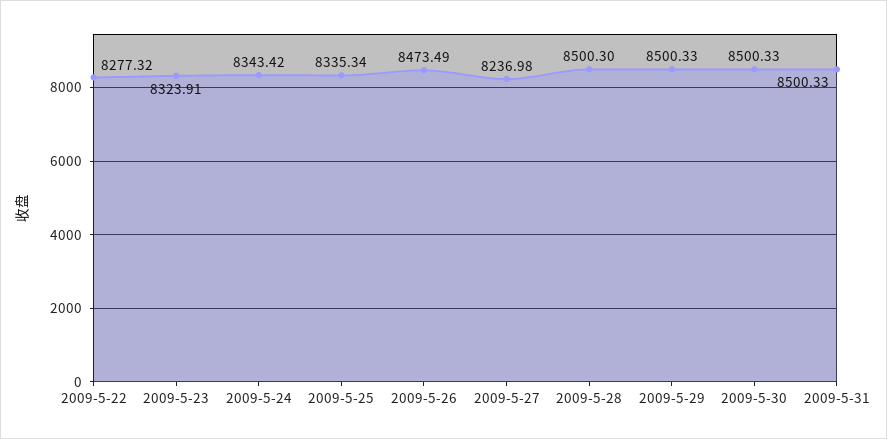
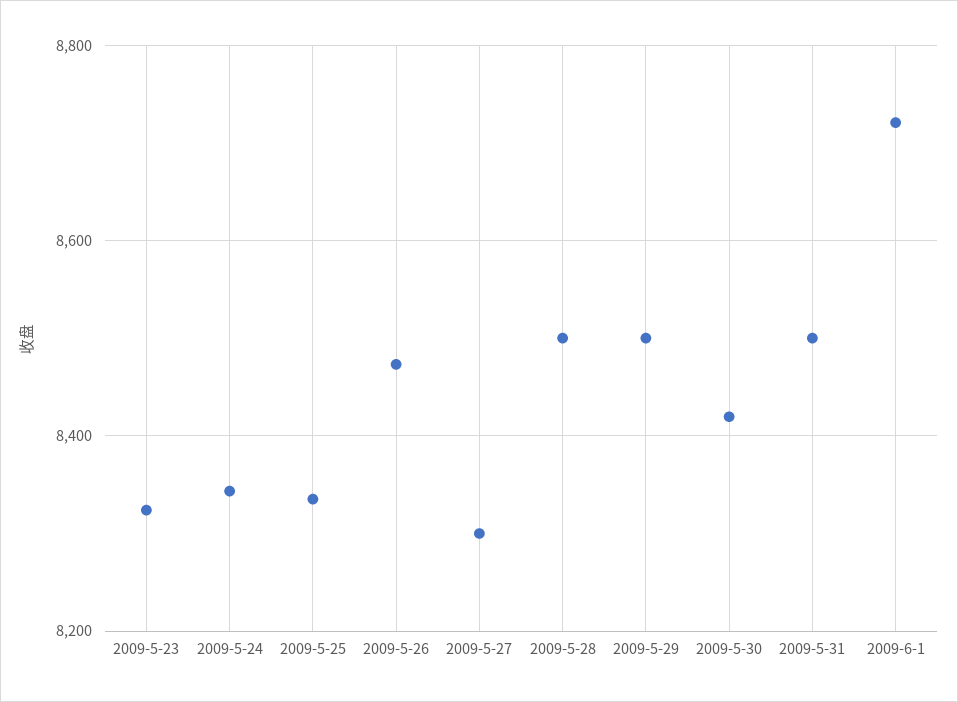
2009-5-22: 8277.32 -> none
2009-5-27: 8236.98 -> 8300
2009-5-30: 8500.33 -> 8420
2009-6-1: none -> 8720

